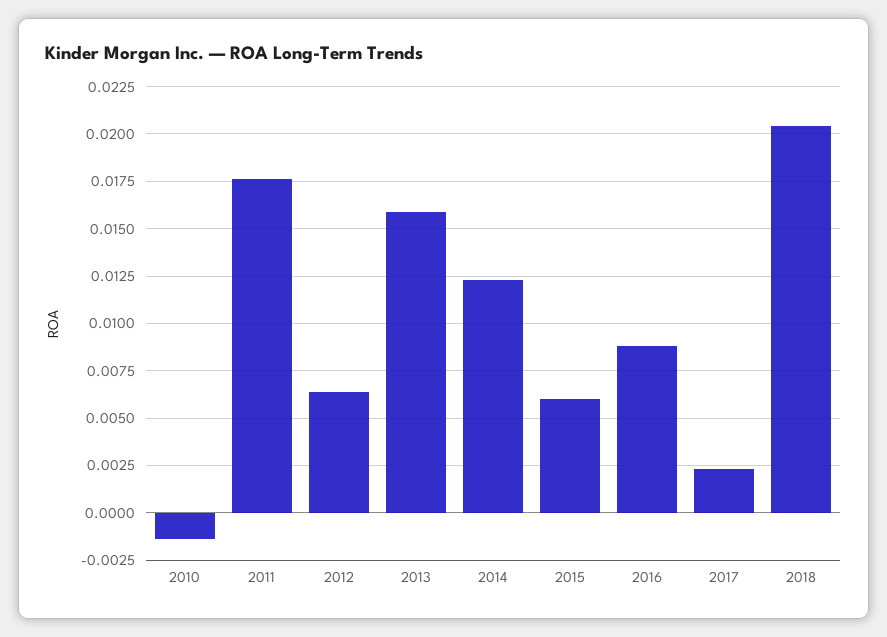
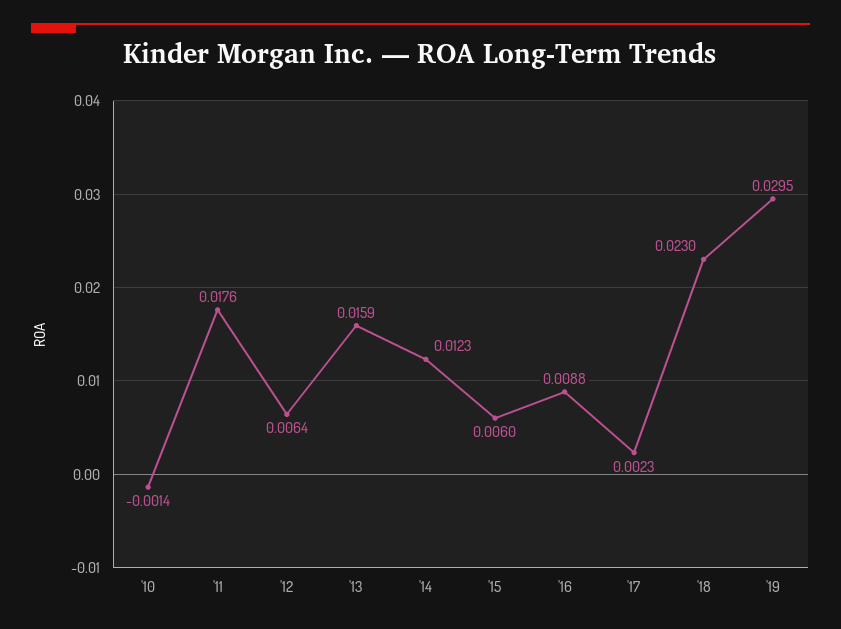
2018: 0.0205 -> 0.023
'19: none -> 0.0295

